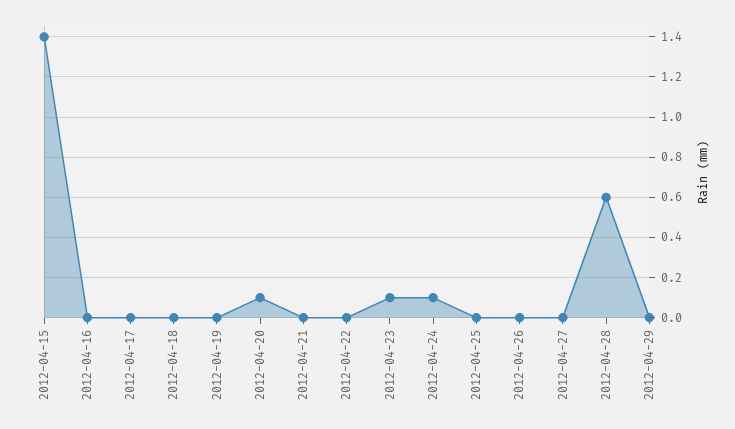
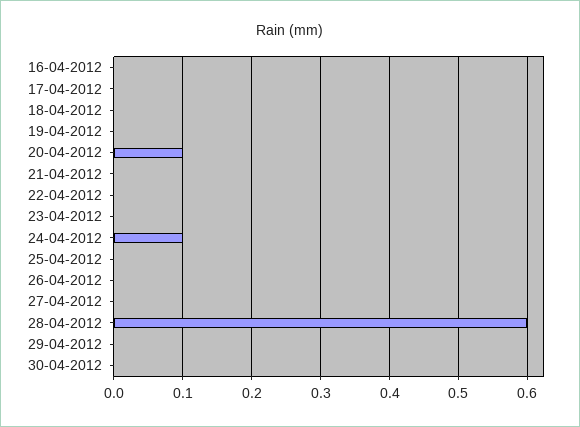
2012-04-15: 1.4 -> none
2012-04-23: 0.1 -> 0
30-04-2012: none -> 0

